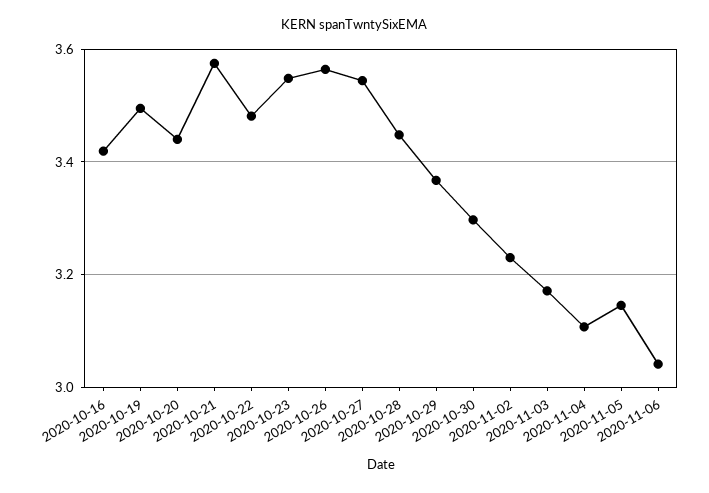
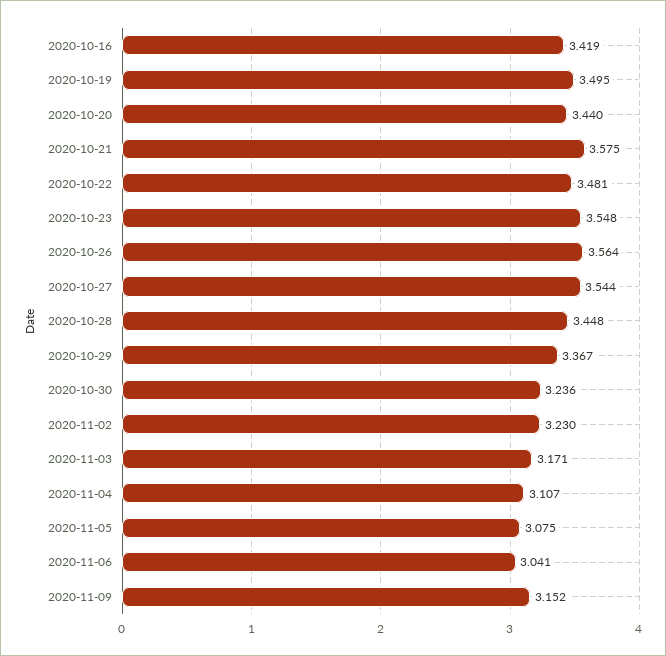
2020-10-30: 3.3 -> 3.236
2020-11-05: 3.14 -> 3.075
2020-11-09: none -> 3.152

